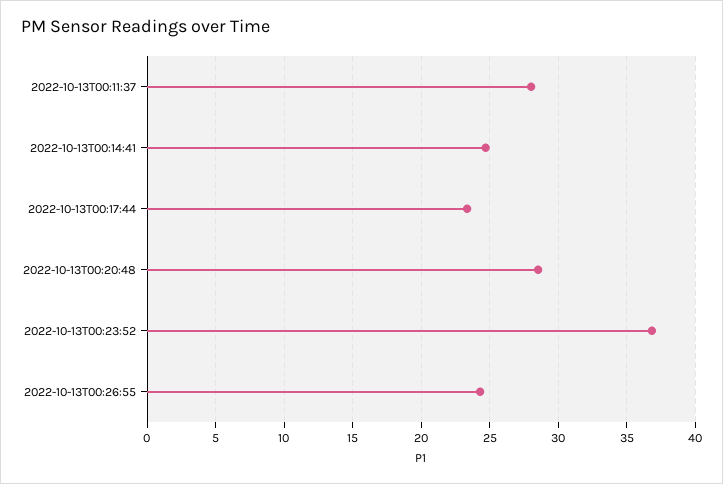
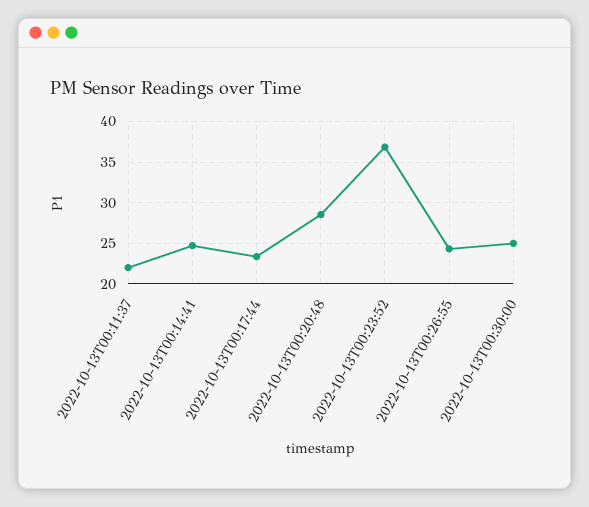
2022-10-13T00:11:37: 28 -> 22
2022-10-13T00:30:00: none -> 25

